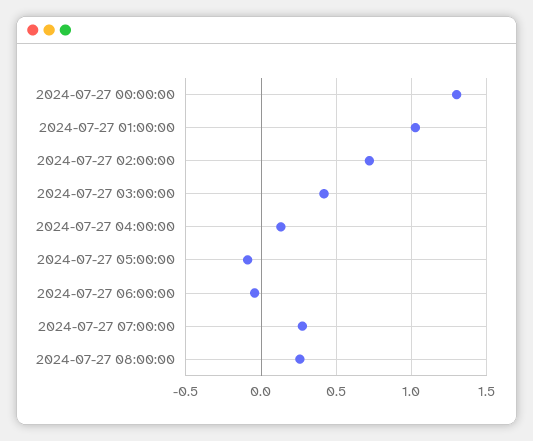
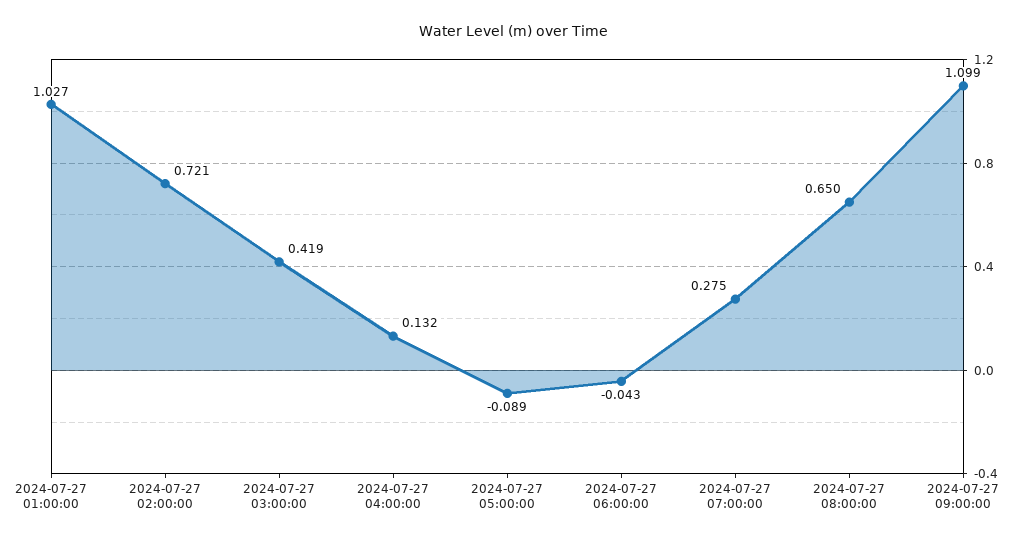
2024-07-27 00:00:00: 1.3 -> none
2024-07-27 08:00:00: 0.25 -> 0.65
2024-07-27 09:00:00: none -> 1.099

